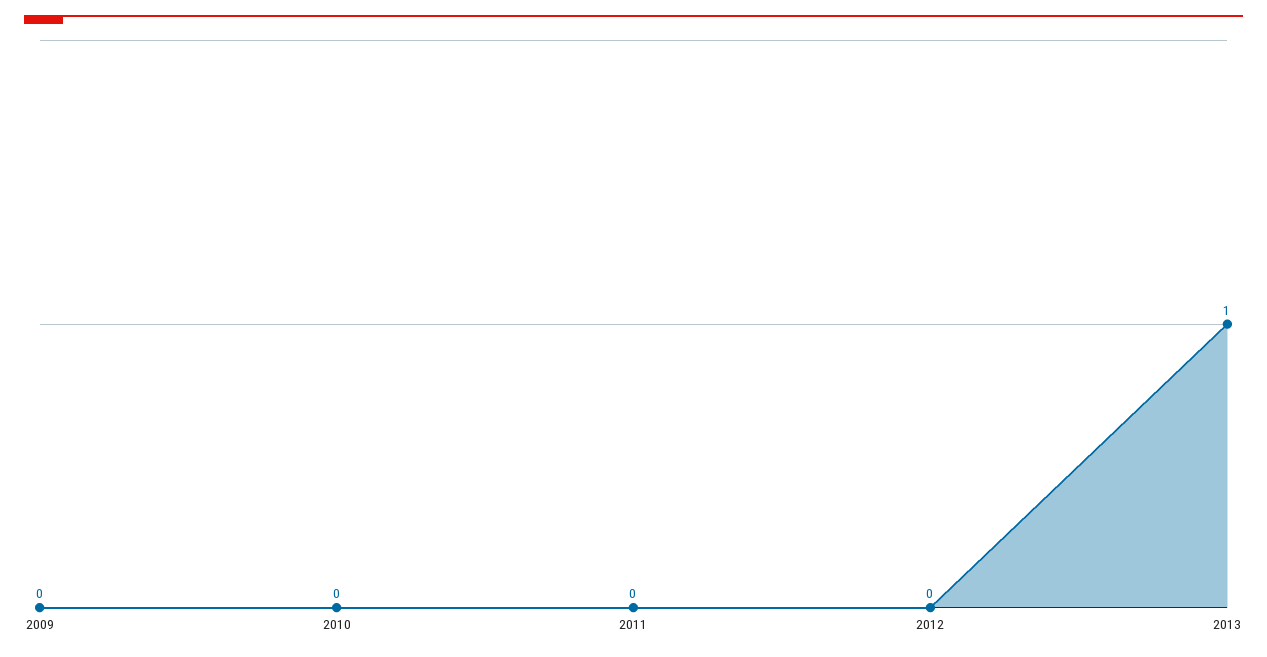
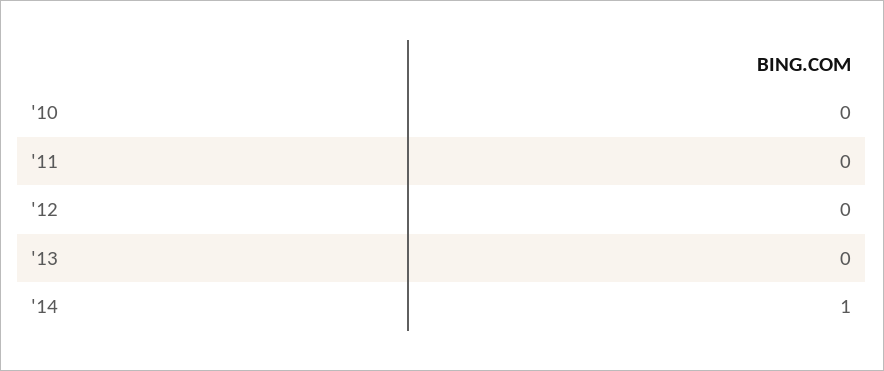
2009: 0 -> none
2013: 1 -> 0
'14: none -> 1

